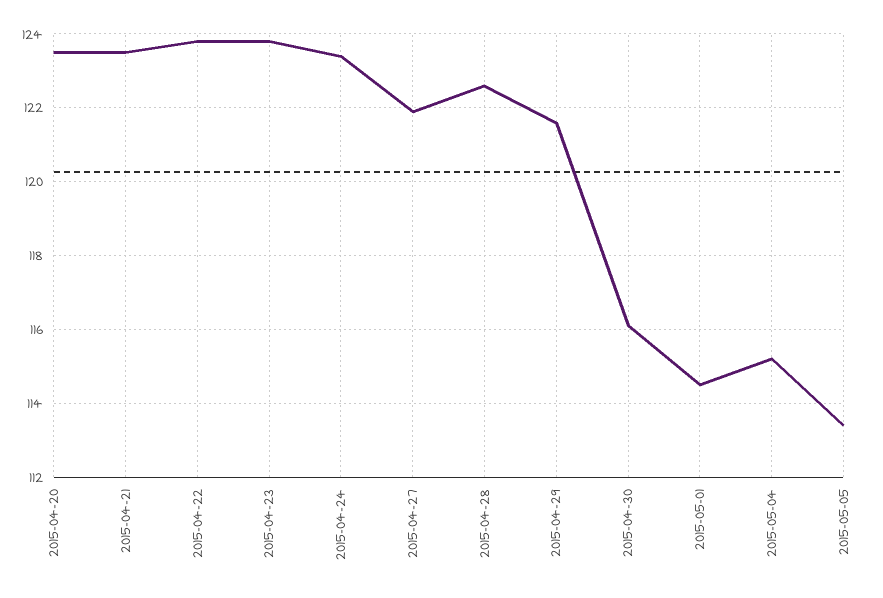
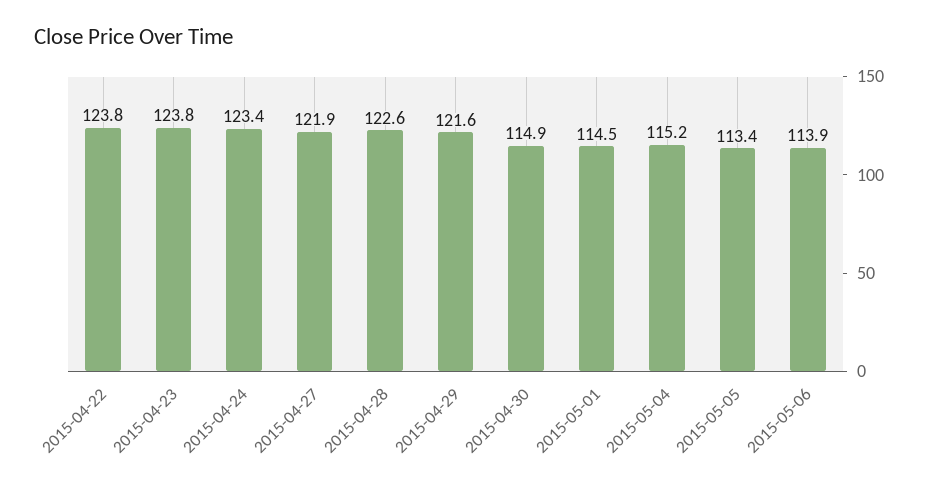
2015-04-20: 123.5 -> none
2015-04-21: 123.5 -> none
2015-04-30: 116 -> 114.9
2015-05-06: none -> 113.9

